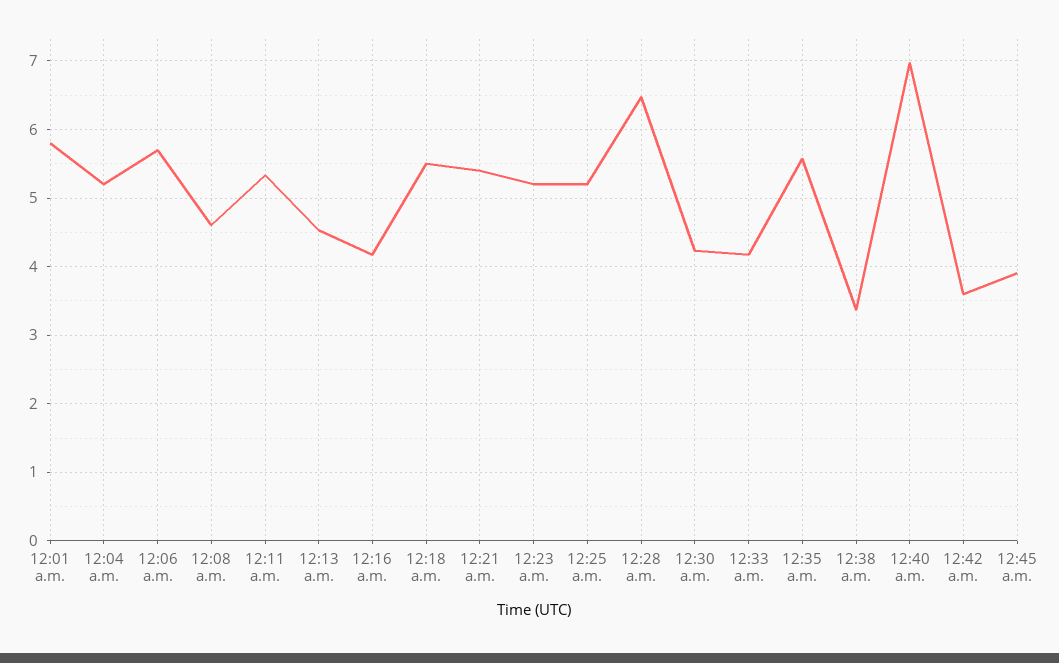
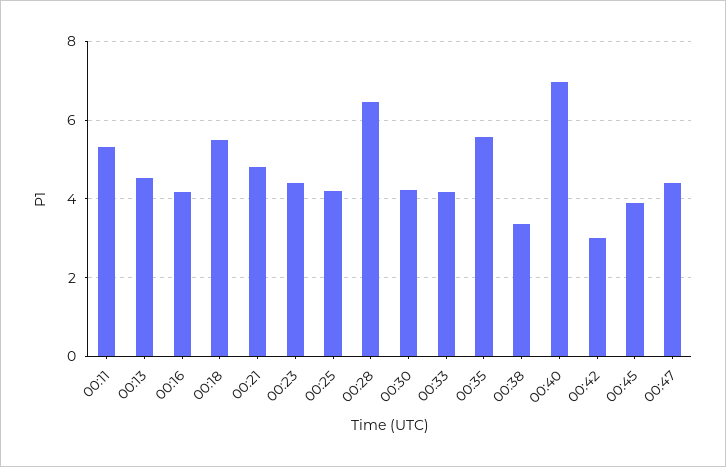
12:01 a.m.: 5.8 -> none
12:04 a.m.: 5.2 -> none
12:06 a.m.: 5.7 -> none
12:08 a.m.: 4.6 -> none
12:21 a.m.: 5.4 -> 4.8
12:23 a.m.: 5.2 -> 4.4
12:25 a.m.: 5.2 -> 4.2
12:42 a.m.: 3.6 -> 3
00:47: none -> 4.4

